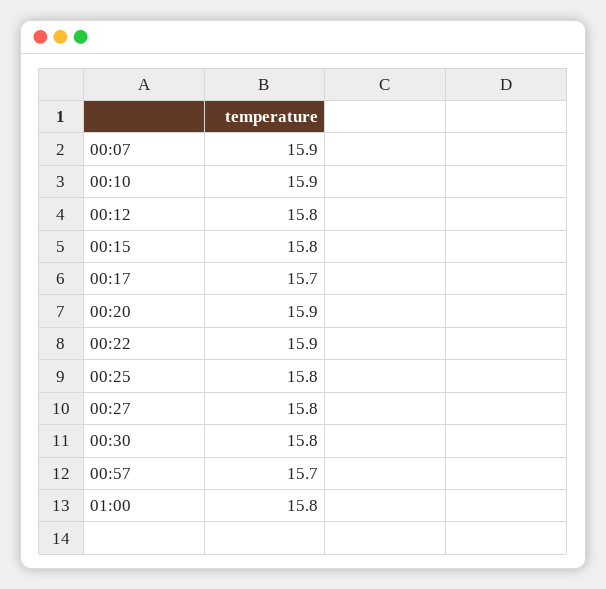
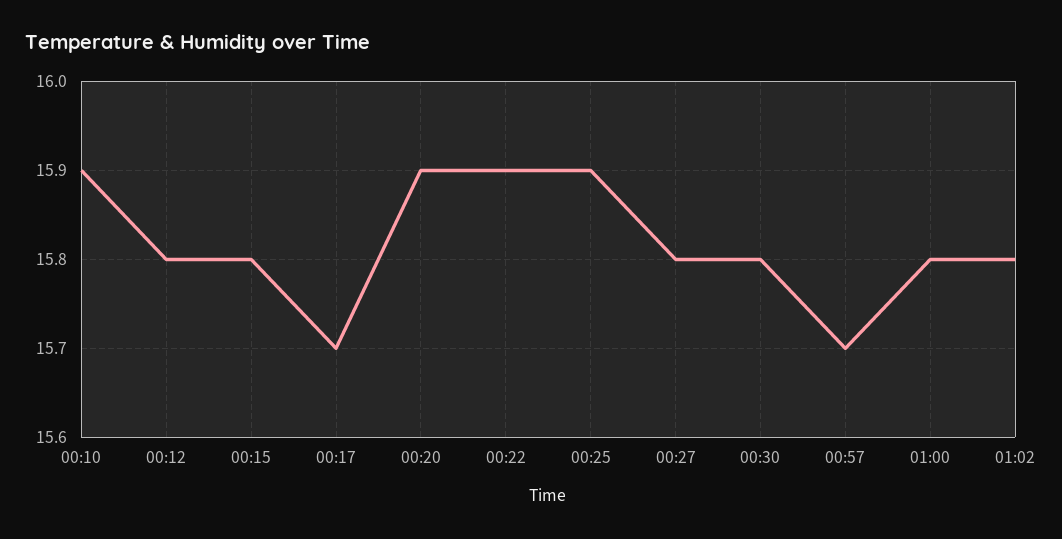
00:07: 15.9 -> none
00:25: 15.8 -> 15.9
01:02: none -> 15.8

